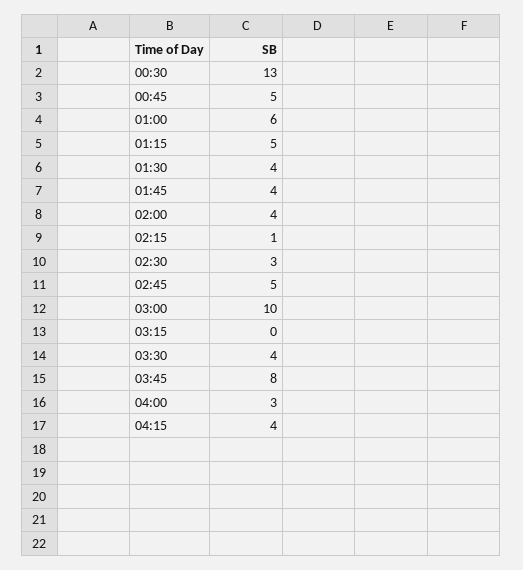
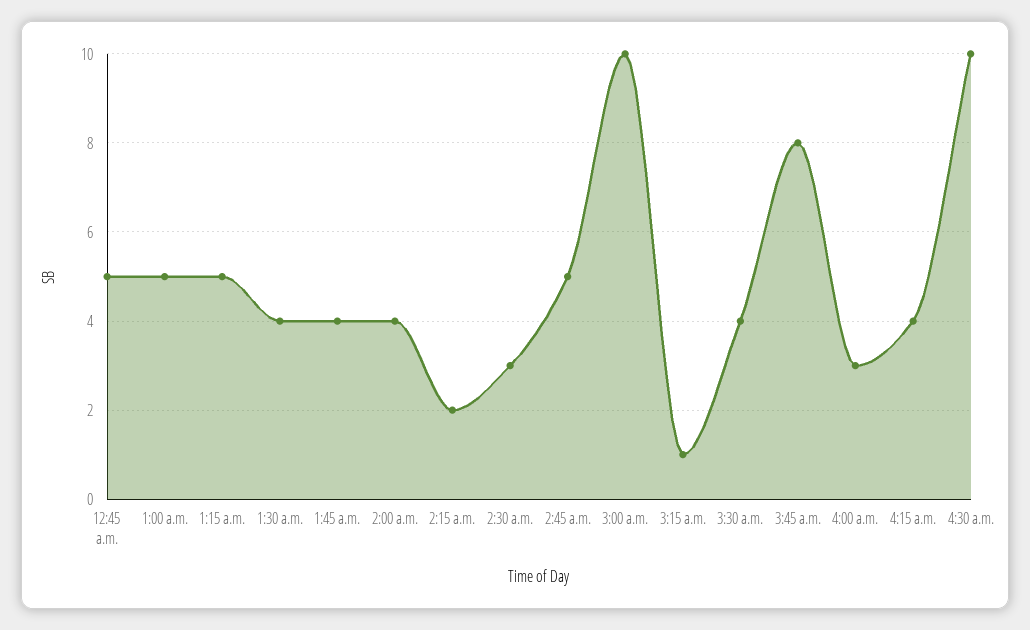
00:30: 13 -> none
01:00: 6 -> 5
02:15: 1 -> 2
03:15: 0 -> 1
4:30 a.m.: none -> 10

